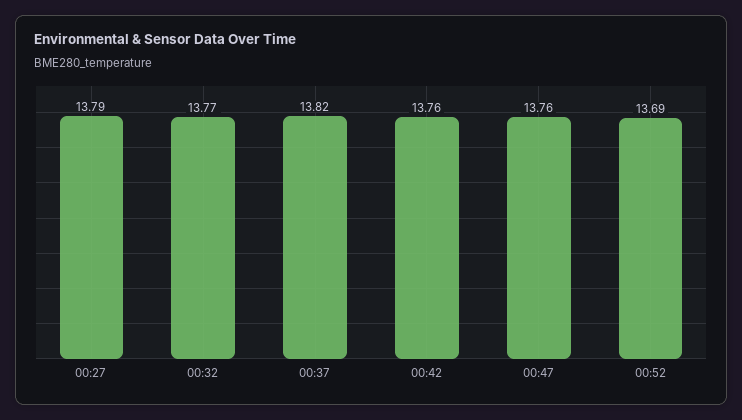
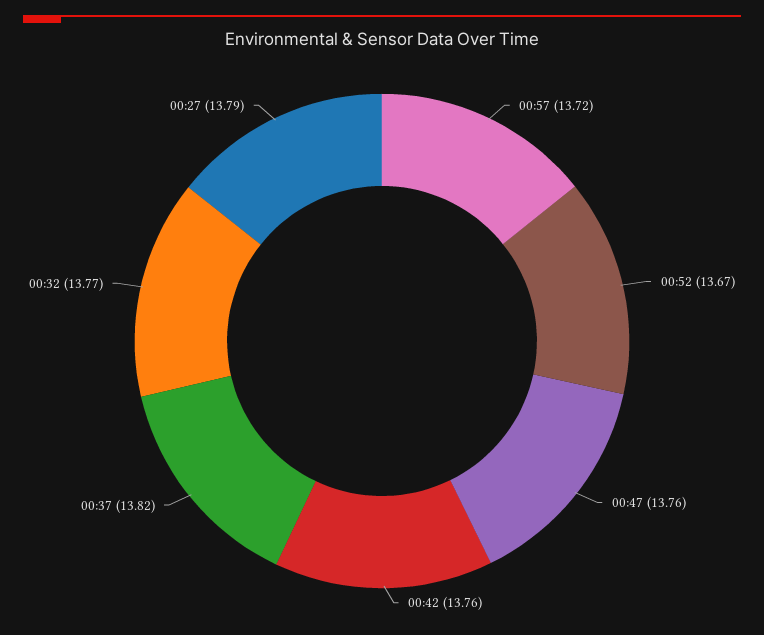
00:52: 13.69 -> 13.67
00:57: none -> 13.72

